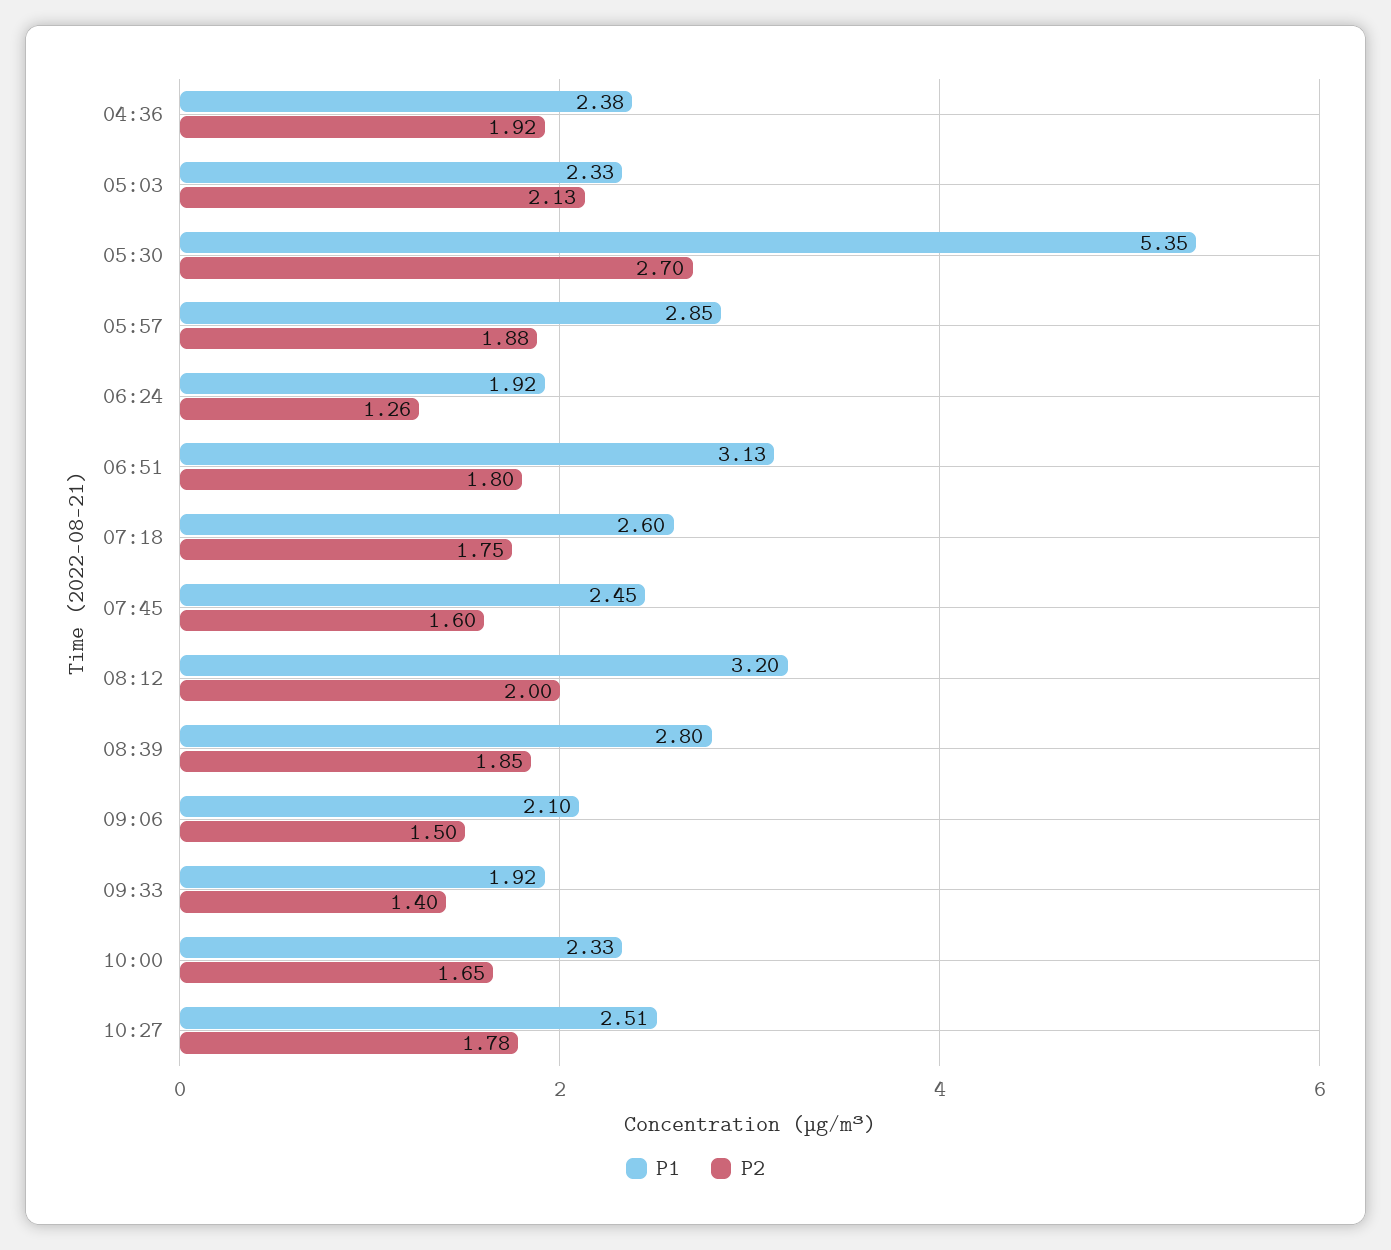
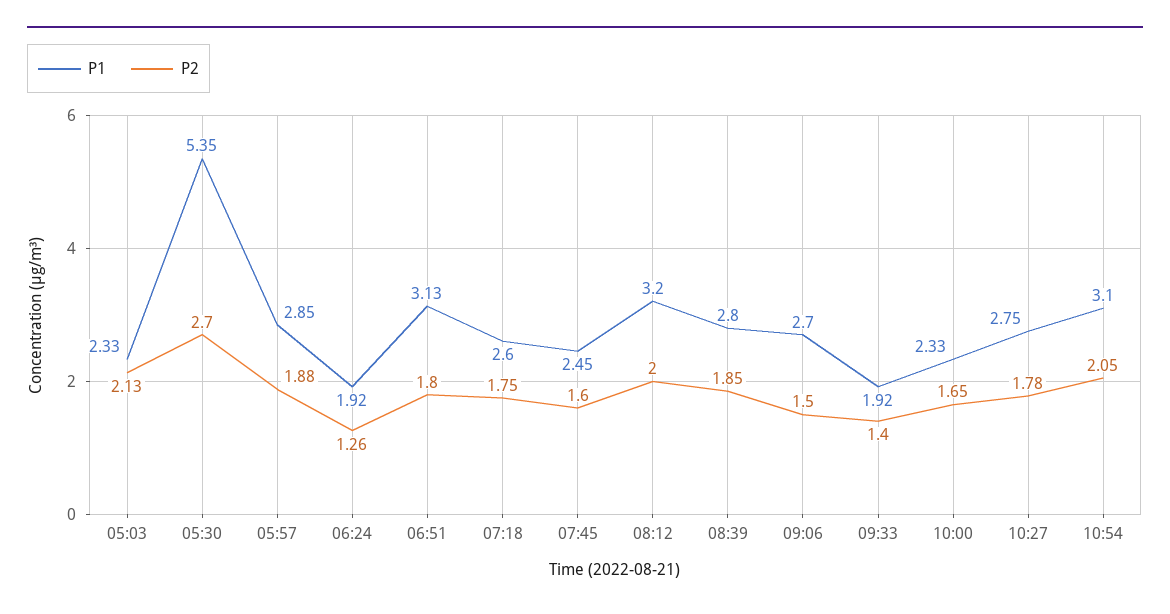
P1, 04:36: 2.38 -> none
P2, 04:36: 1.92 -> none
P1, 09:06: 2.1 -> 2.7
P1, 10:27: 2.51 -> 2.75
P1, 10:54: none -> 3.1
P2, 10:54: none -> 2.05

